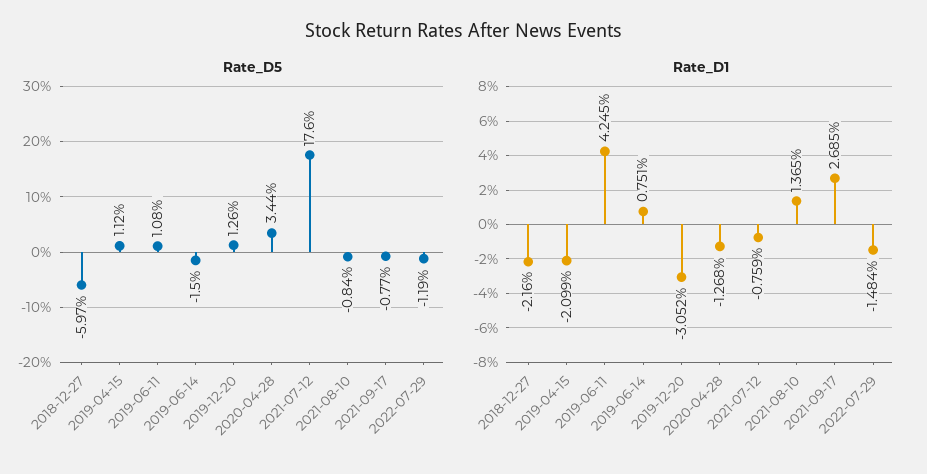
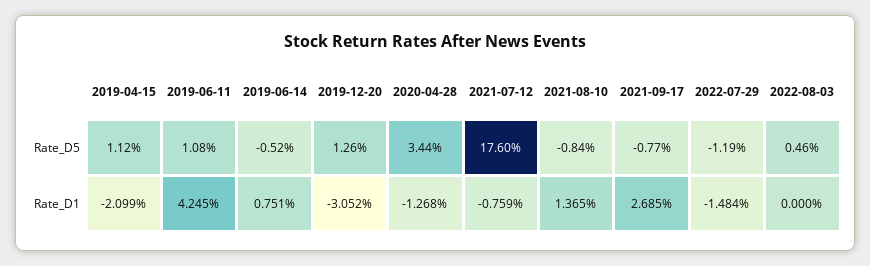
Rate_D5, 2018-12-27: -5.97 -> none
Rate_D5, 2019-06-14: -1.5 -> -0.52
Rate_D1, 2018-12-27: -2.16 -> none
Rate_D5, 2022-08-03: none -> 0.46
Rate_D1, 2022-08-03: none -> 0

